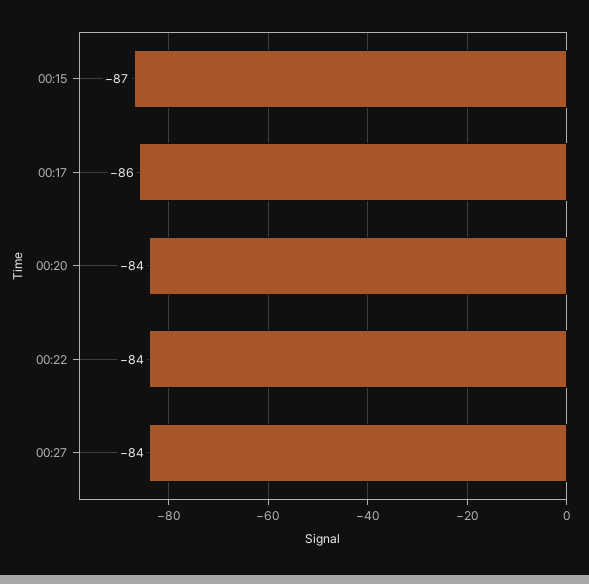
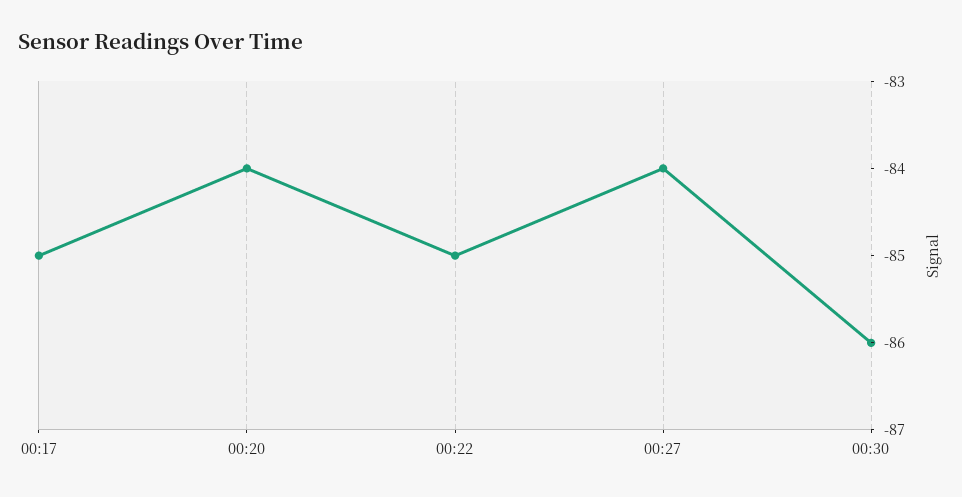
00:15: -87 -> none
00:17: -86 -> -85
00:22: -84 -> -85
00:30: none -> -86

